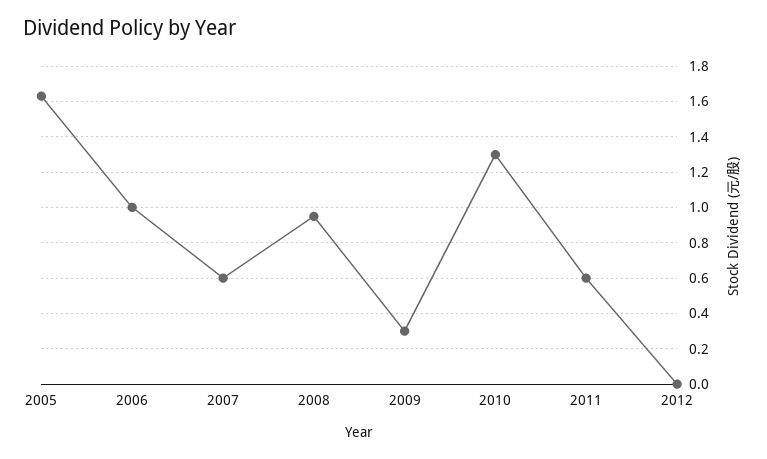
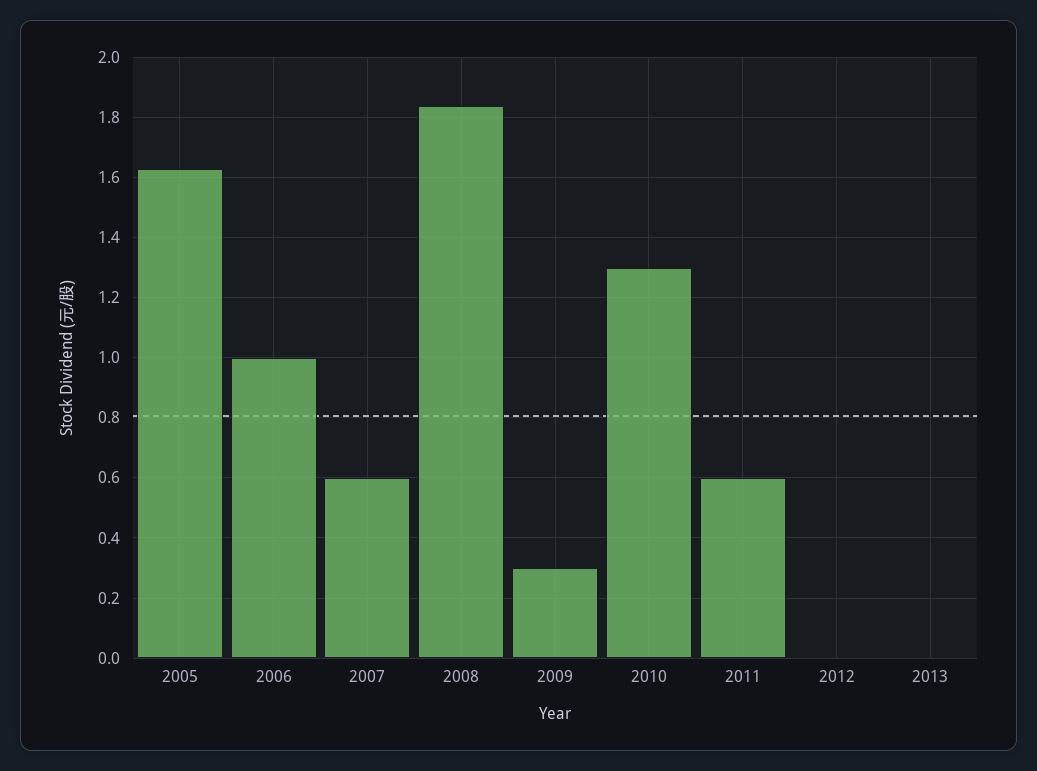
2008: 0.95 -> 1.85
2013: none -> 0

